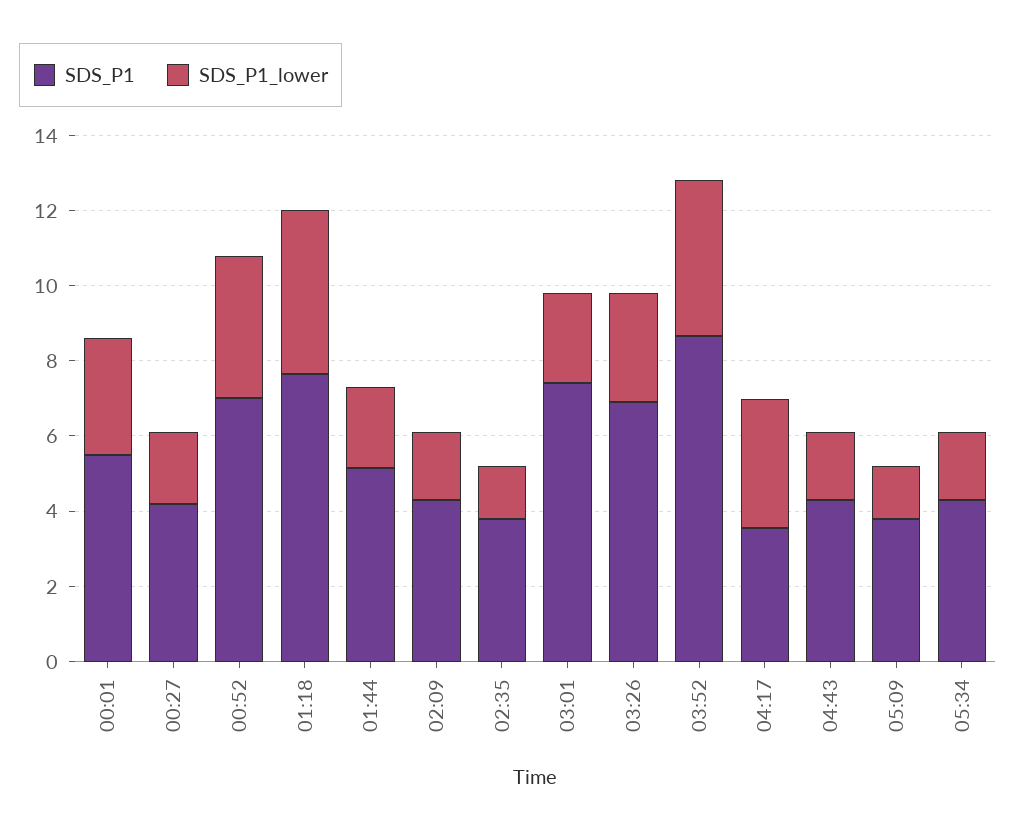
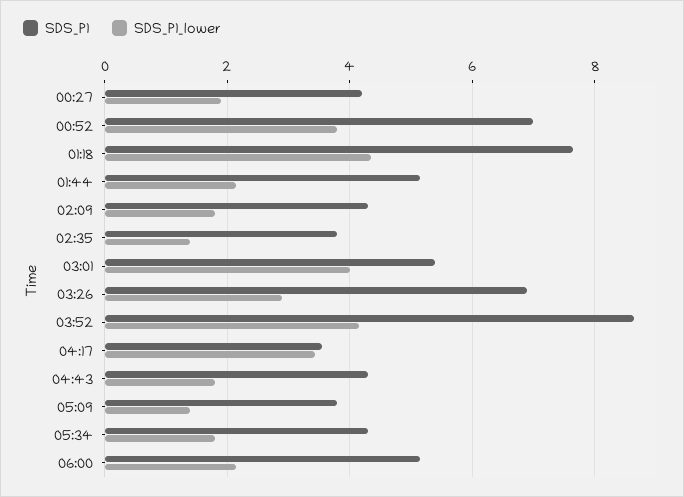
SDS_P1, 00:01: 5.5 -> none
SDS_P1_lower, 00:01: 3 -> none
SDS_P1, 03:01: 7.5 -> 5.4
SDS_P1_lower, 03:01: 2.5 -> 4
SDS_P1, 06:00: none -> 5.2
SDS_P1_lower, 06:00: none -> 2.2

